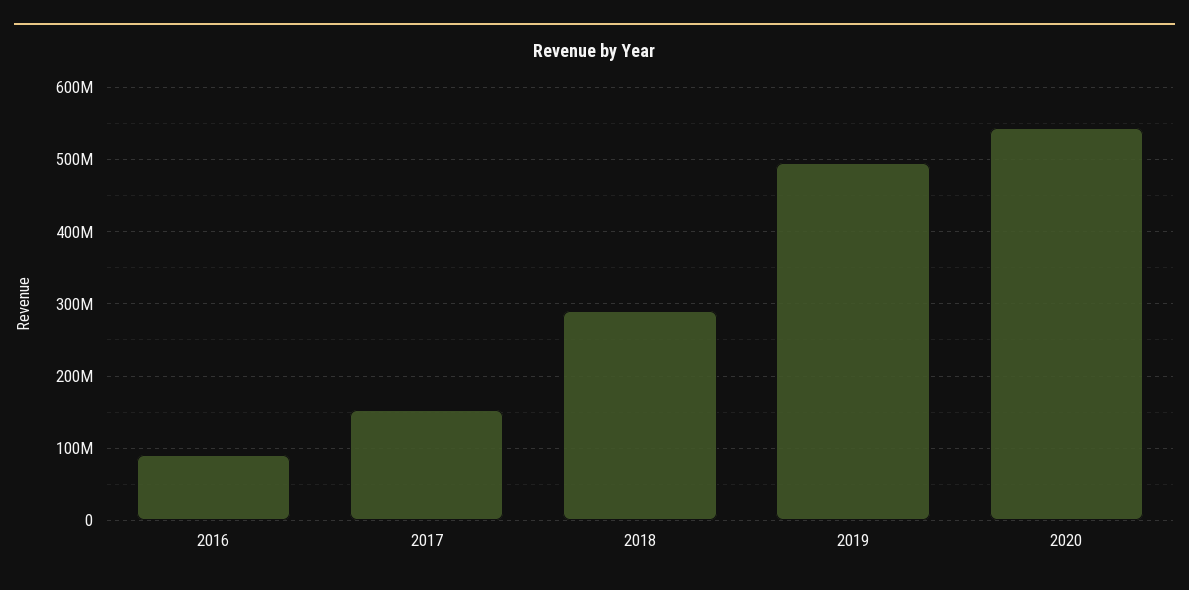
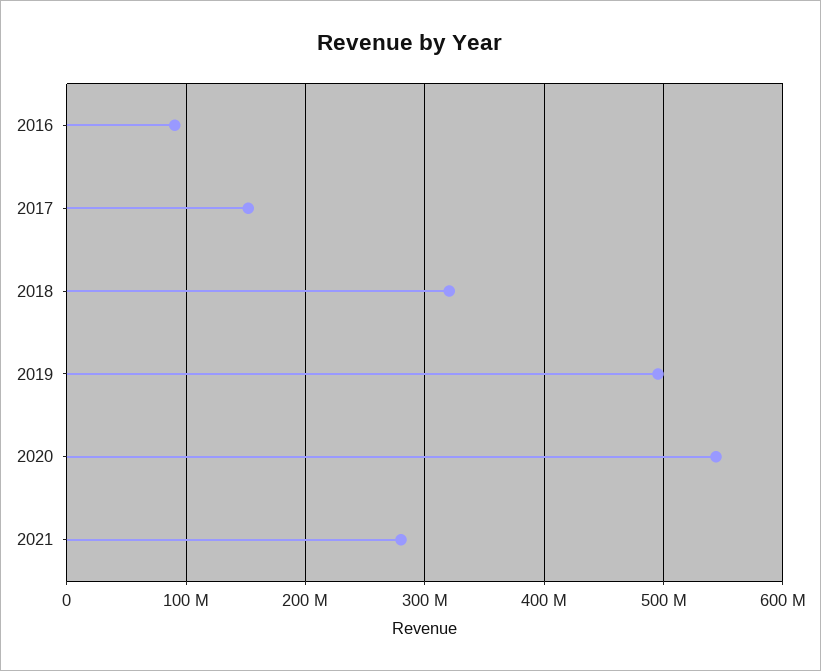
2018: 290000000 -> 320000000
2021: none -> 280000000

